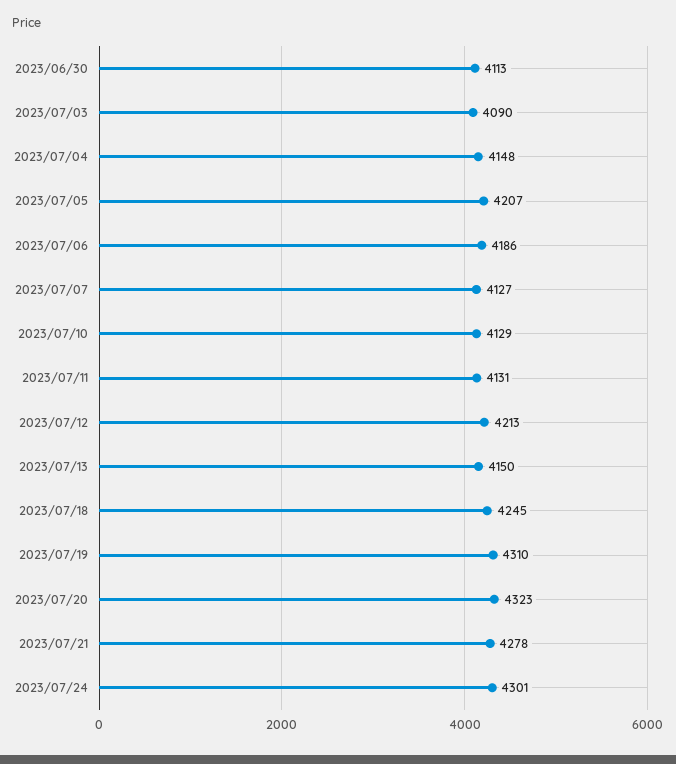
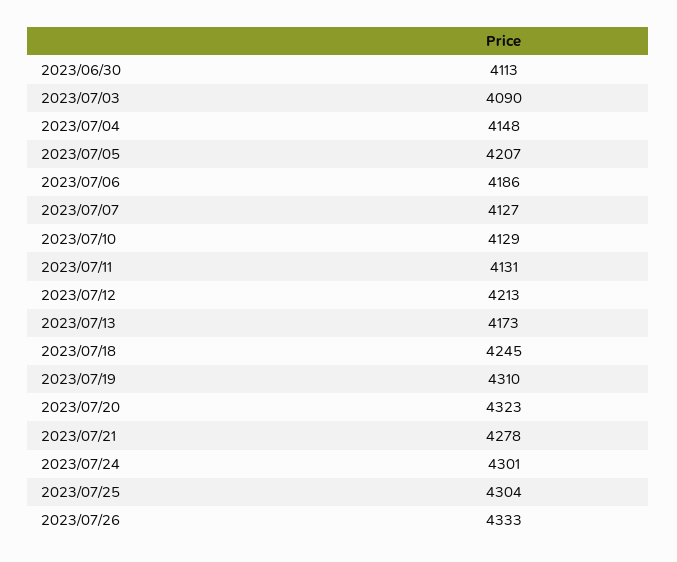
2023/07/13: 4150 -> 4173
2023/07/25: none -> 4304
2023/07/26: none -> 4333

